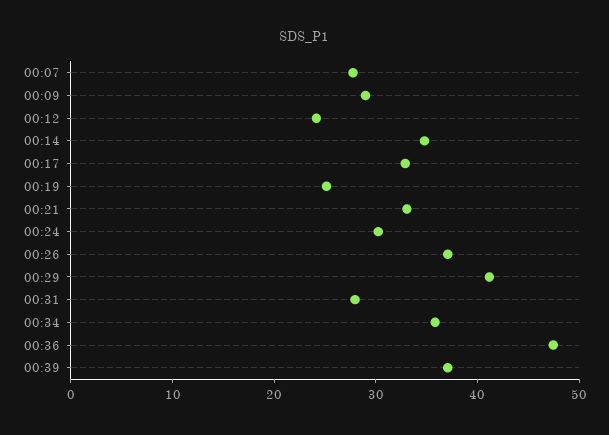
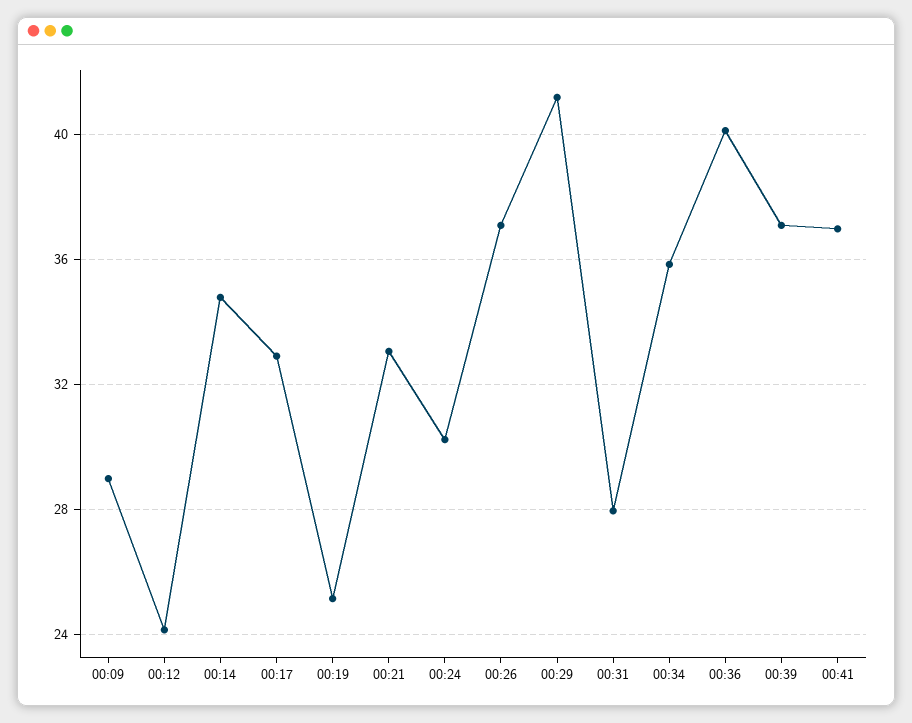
00:07: 28 -> none
00:36: 48 -> 40
00:41: none -> 37

